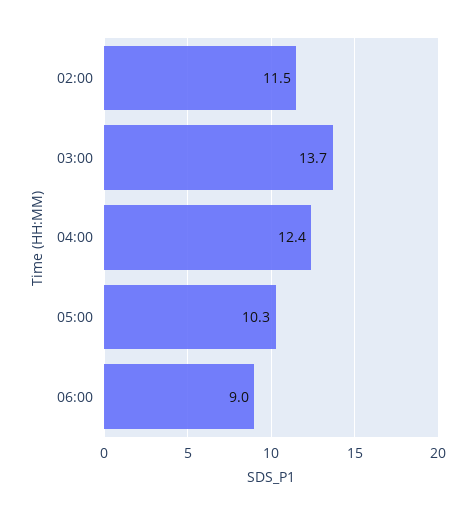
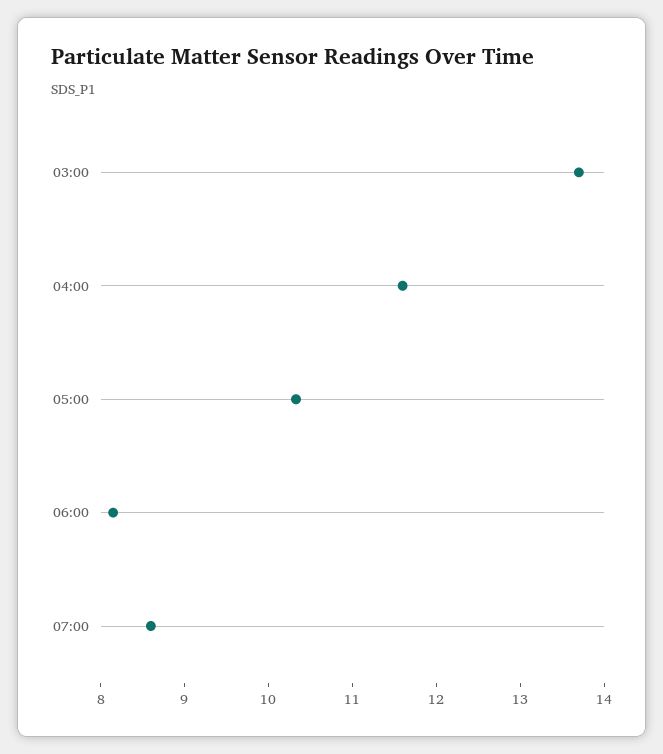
02:00: 11.5 -> none
04:00: 12.4 -> 11.6
06:00: 9 -> 8.2
07:00: none -> 8.6

